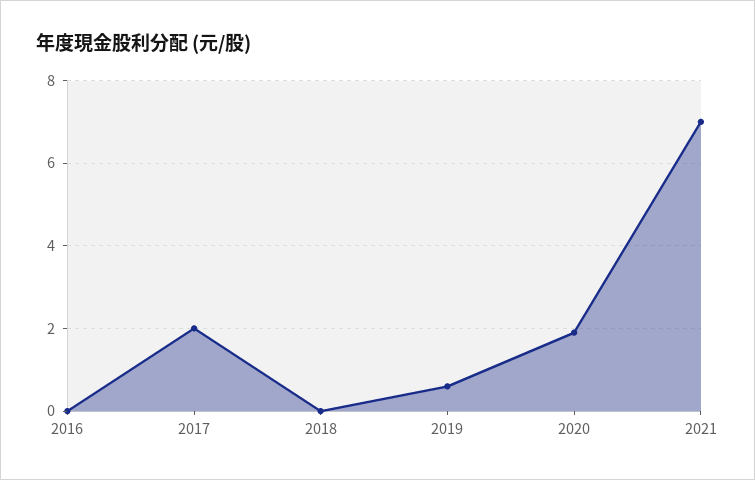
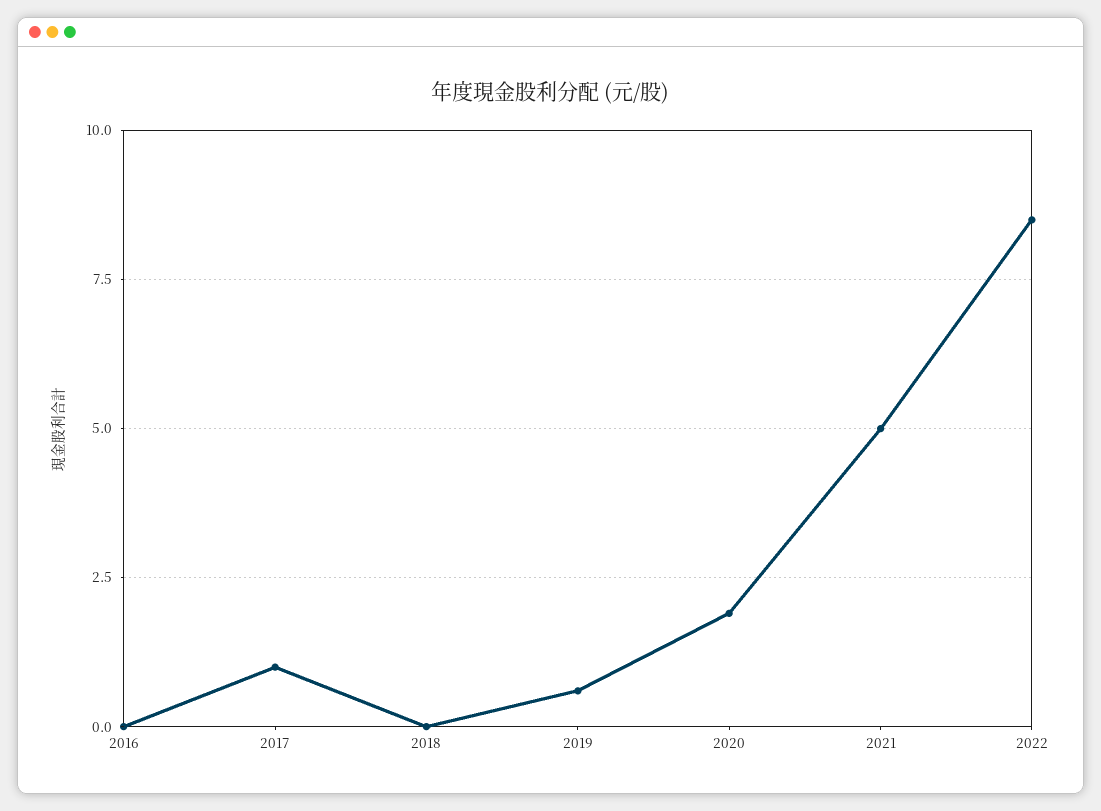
2017: 2 -> 1
2021: 7 -> 5
2022: none -> 8.5

